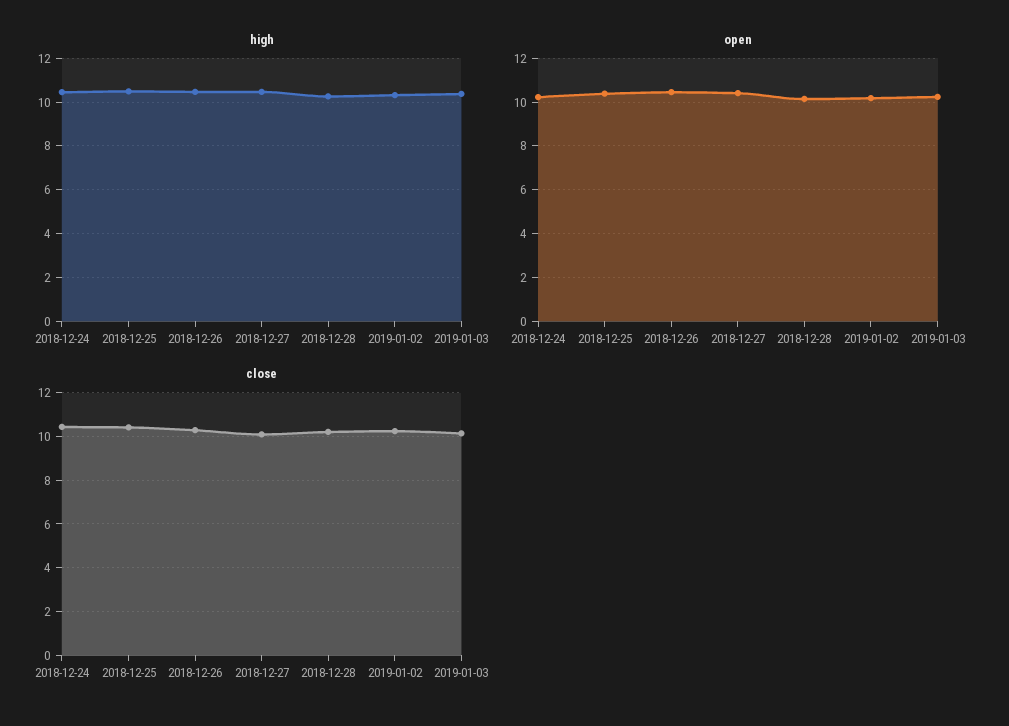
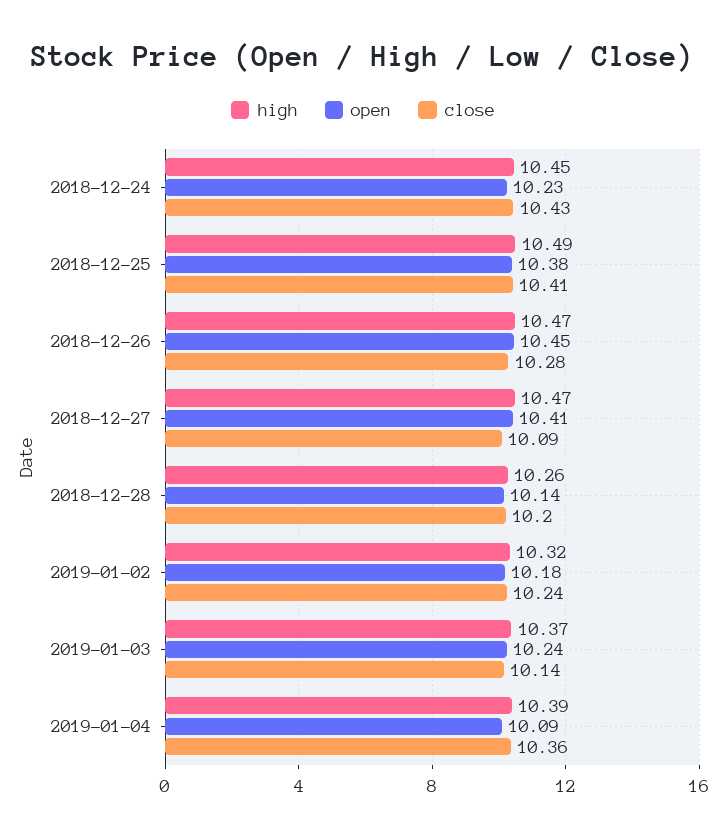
high, 2019-01-04: none -> 10.39
open, 2019-01-04: none -> 10.09
close, 2019-01-04: none -> 10.36

